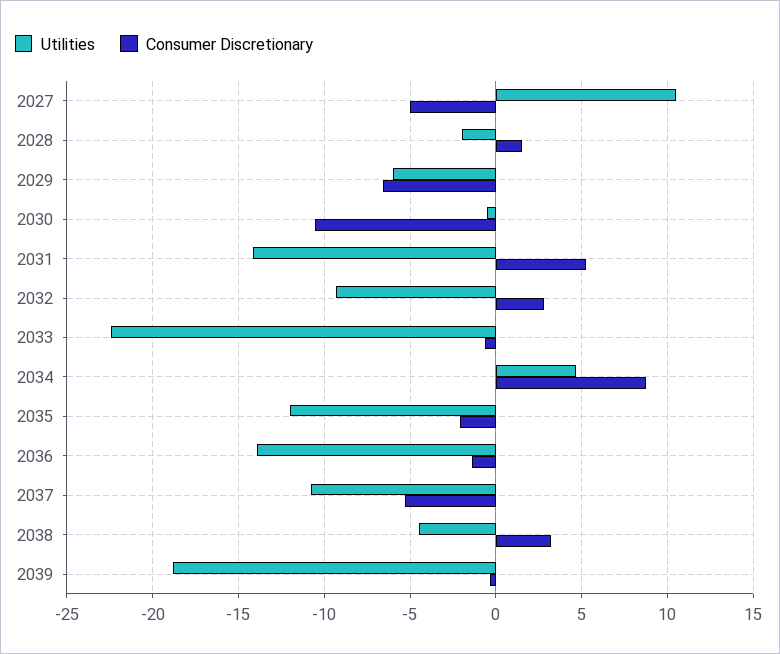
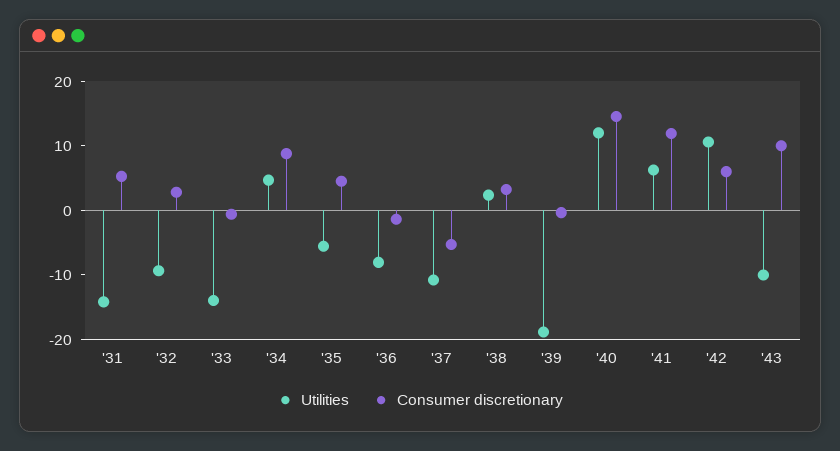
Utilities, 2027: 10.5 -> none
Consumer Discretionary, 2027: -5 -> none
Utilities, 2028: -2 -> none
Consumer Discretionary, 2028: 1.5 -> none
Utilities, 2029: -6 -> none
Consumer Discretionary, 2029: -6.5 -> none
Utilities, 2030: -0.5 -> none
Consumer Discretionary, 2030: -10.5 -> none
Utilities, 2033: -22.5 -> -14
Utilities, 2035: -12 -> -6
Consumer Discretionary, 2035: -2 -> 4
Utilities, 2036: -14 -> -8
Utilities, 2038: -4.5 -> 2
Utilities, '40: none -> 12
Consumer Discretionary, '40: none -> 14
Utilities, '41: none -> 6
Consumer Discretionary, '41: none -> 12
Utilities, '42: none -> 10
Consumer Discretionary, '42: none -> 6
Utilities, '43: none -> -10
Consumer Discretionary, '43: none -> 10

